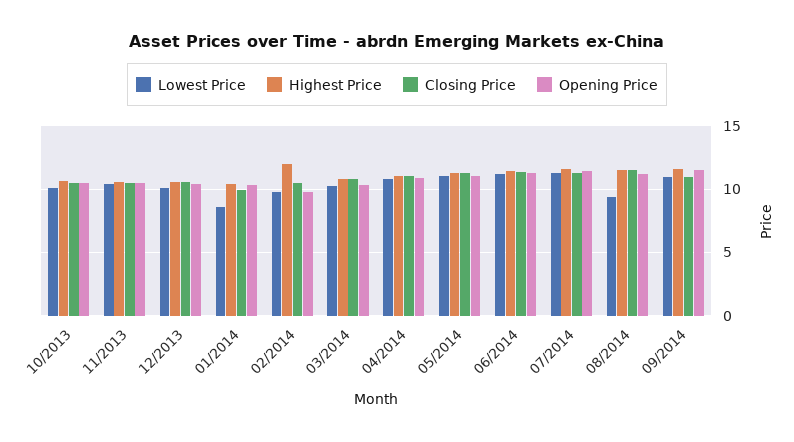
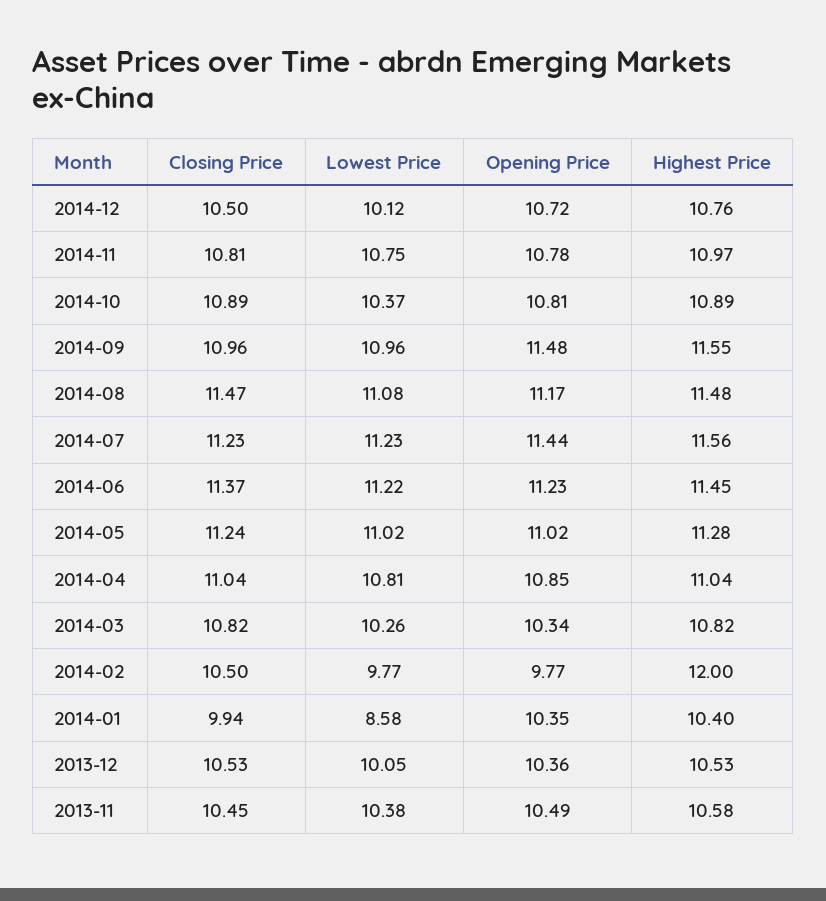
Lowest Price, 10/2013: 10 -> none
Highest Price, 10/2013: 10.5 -> none
Closing Price, 10/2013: 10.5 -> none
Opening Price, 10/2013: 10.5 -> none
Lowest Price, 08/2014: 9.5 -> 11.08
Closing Price, 2014-12: none -> 10.5
Lowest Price, 2014-12: none -> 10.12
Opening Price, 2014-12: none -> 10.72
Highest Price, 2014-12: none -> 10.76
Closing Price, 2014-11: none -> 10.81
Lowest Price, 2014-11: none -> 10.75
Opening Price, 2014-11: none -> 10.78
Highest Price, 2014-11: none -> 10.97
Closing Price, 2014-10: none -> 10.89
Lowest Price, 2014-10: none -> 10.37
Opening Price, 2014-10: none -> 10.81
Highest Price, 2014-10: none -> 10.89

